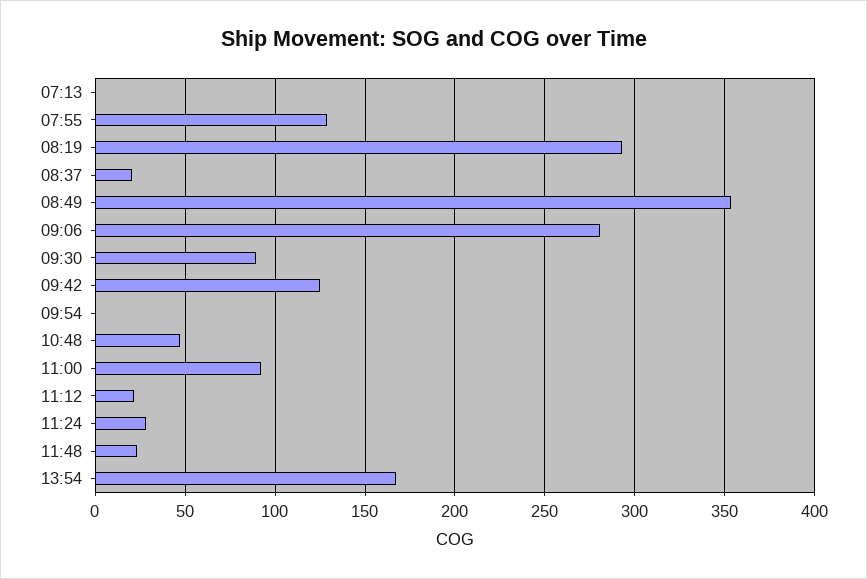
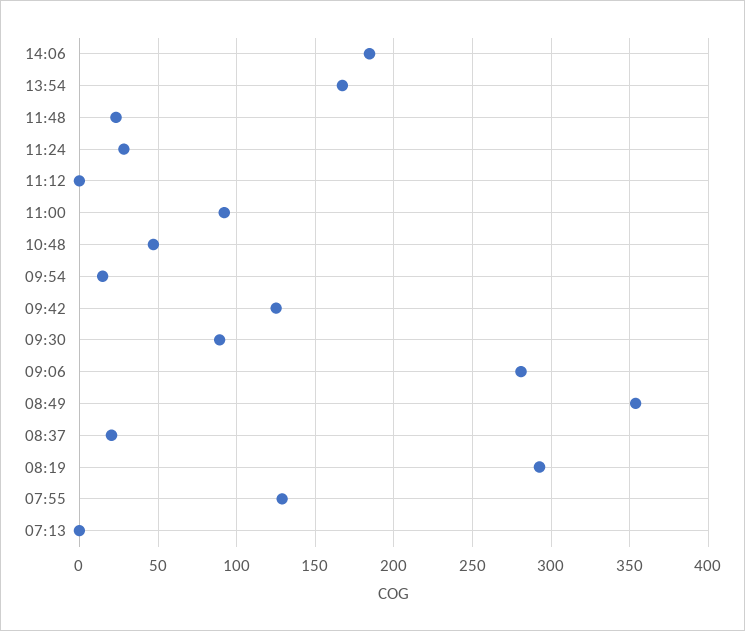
09:54: 0 -> 15
11:12: 20 -> 0
14:06: none -> 185

